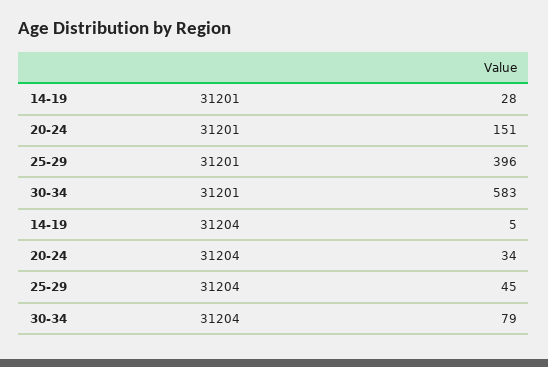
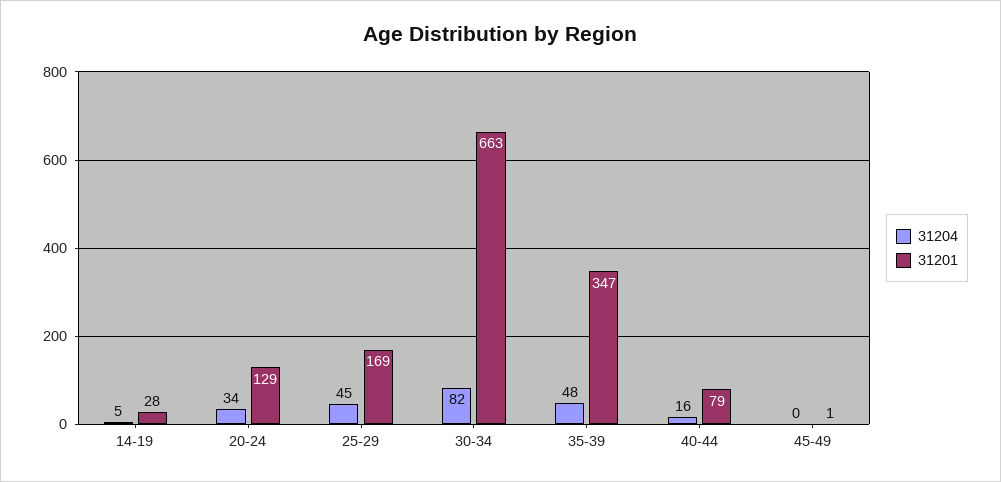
31201, 20-24: 151 -> 129
31201, 25-29: 396 -> 169
31201, 30-34: 583 -> 663
31204, 30-34: 79 -> 82
31204, 35-39: none -> 48
31201, 35-39: none -> 347
31204, 40-44: none -> 16
31201, 40-44: none -> 79
31204, 45-49: none -> 0
31201, 45-49: none -> 1

